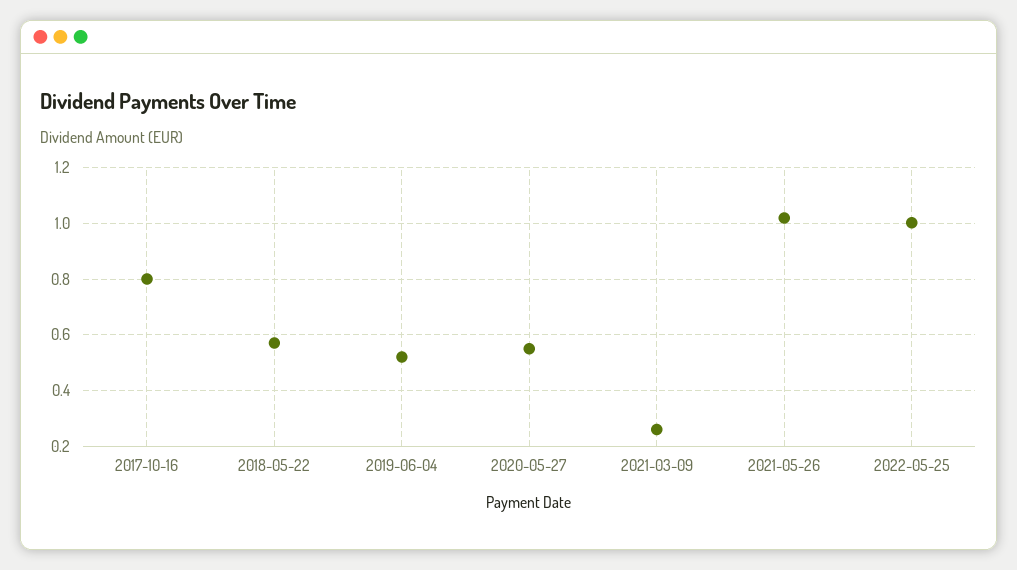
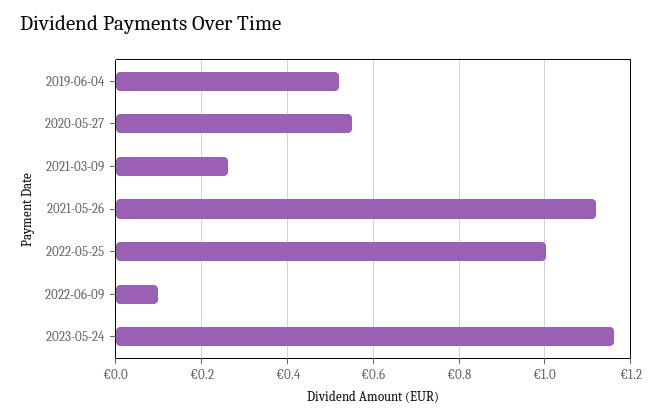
2017-10-16: 0.8 -> none
2018-05-22: 0.575 -> none
2021-05-26: 1.025 -> 1.12
2022-06-09: none -> 0.1
2023-05-24: none -> 1.16

